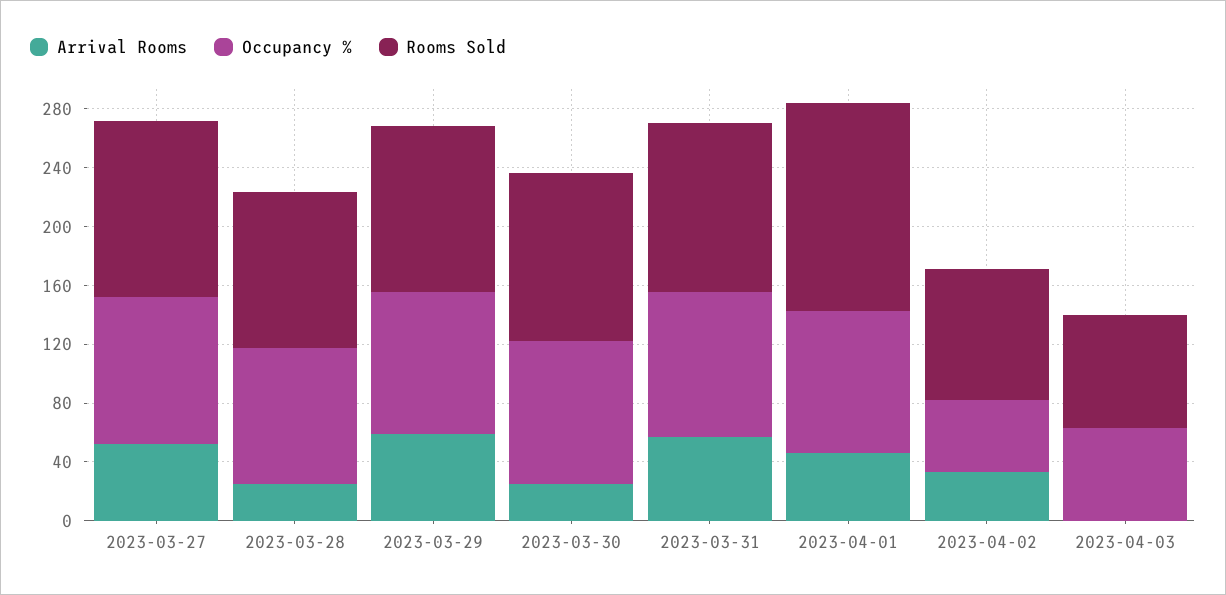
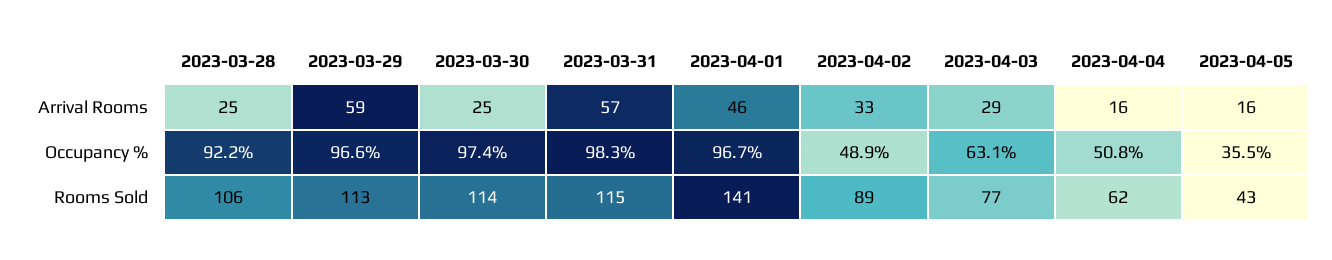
Arrival Rooms, 2023-03-27: 50 -> none
Occupancy %, 2023-03-27: 100 -> none
Rooms Sold, 2023-03-27: 120 -> none
Arrival Rooms, 2023-04-03: 0 -> 29
Arrival Rooms, 2023-04-04: none -> 16
Arrival Rooms, 2023-04-05: none -> 16
Occupancy %, 2023-04-04: none -> 50.8
Occupancy %, 2023-04-05: none -> 35.5
Rooms Sold, 2023-04-04: none -> 62
Rooms Sold, 2023-04-05: none -> 43

